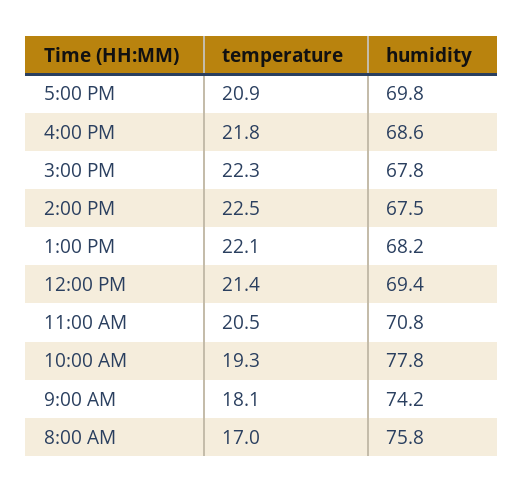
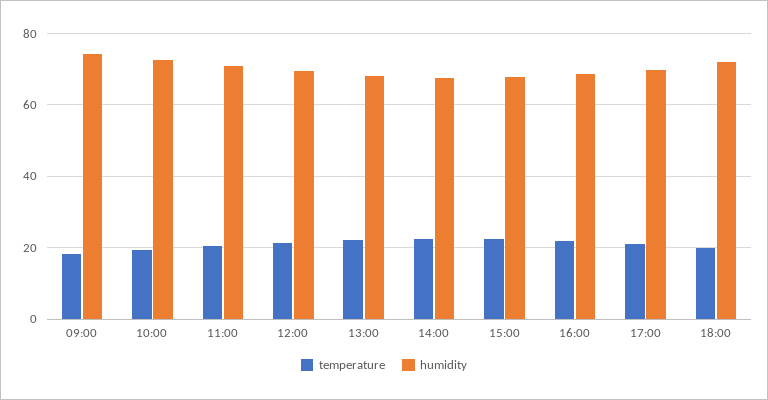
humidity, 10:00 AM: 77.8 -> 72
temperature, 8:00 AM: 17 -> none
humidity, 8:00 AM: 75.8 -> none
temperature, 18:00: none -> 20
humidity, 18:00: none -> 72

